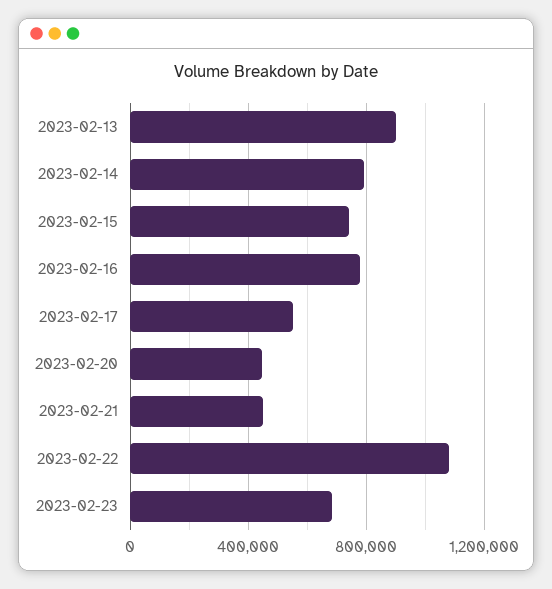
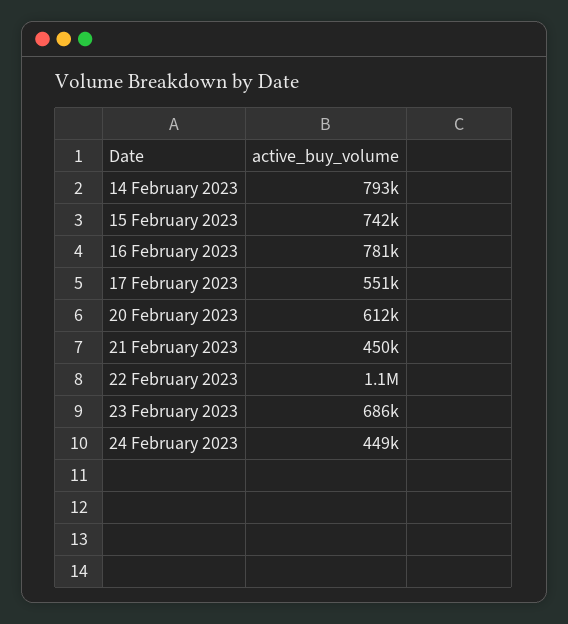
2023-02-13: 900000 -> none
2023-02-20: 450000 -> 612000
24 February 2023: none -> 449000

